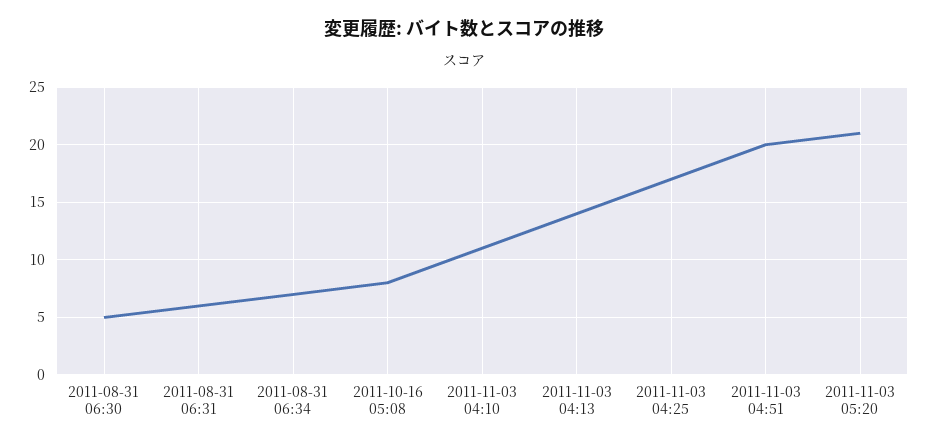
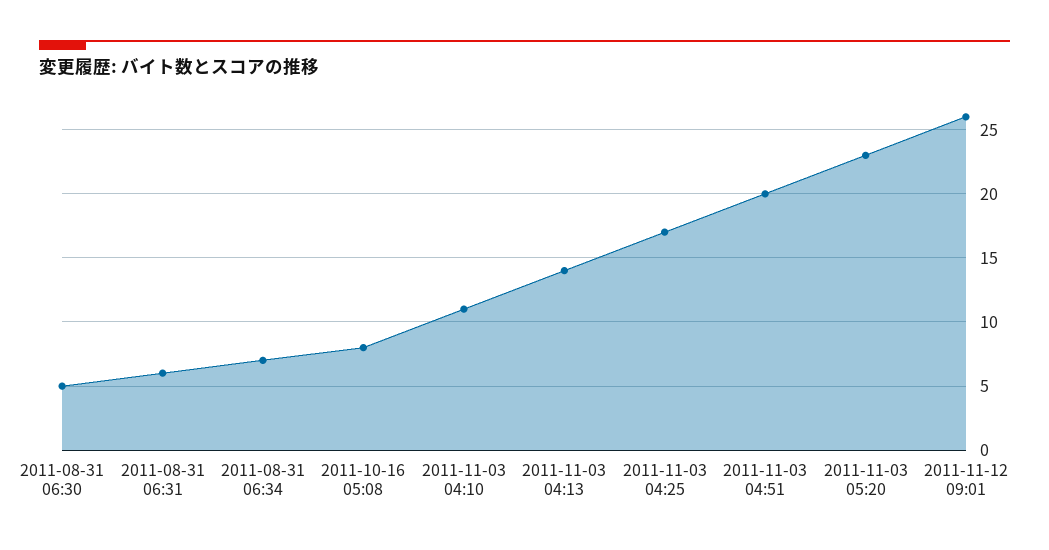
2011-11-03 05:20: 21 -> 23
2011-11-12 09:01: none -> 26

